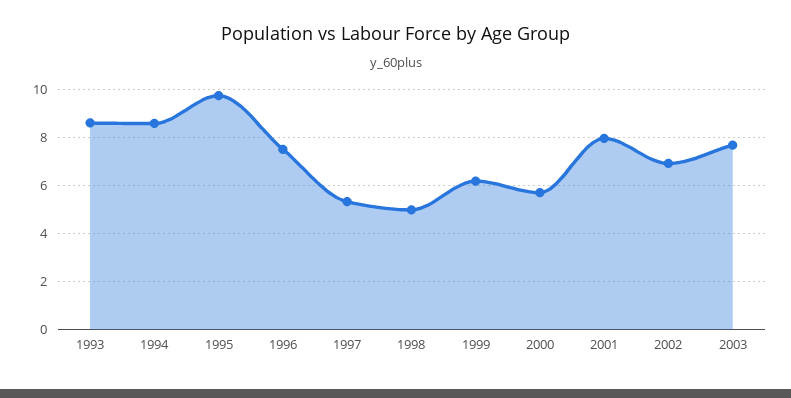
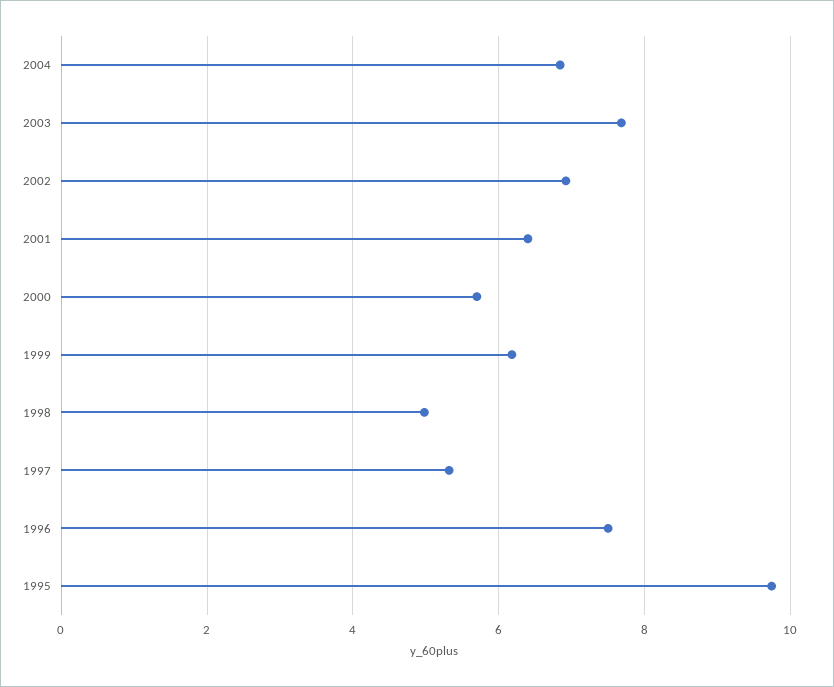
1993: 8.5 -> none
1994: 8.5 -> none
2001: 8 -> 6.4
2004: none -> 6.8

